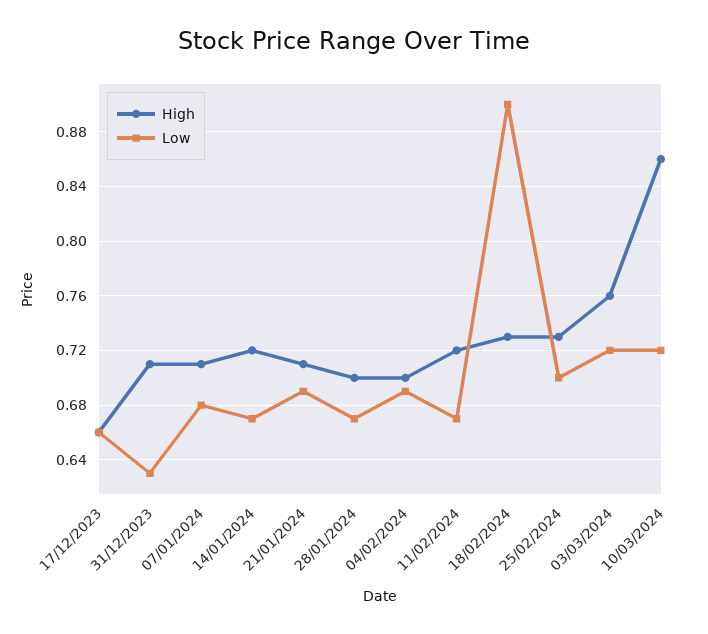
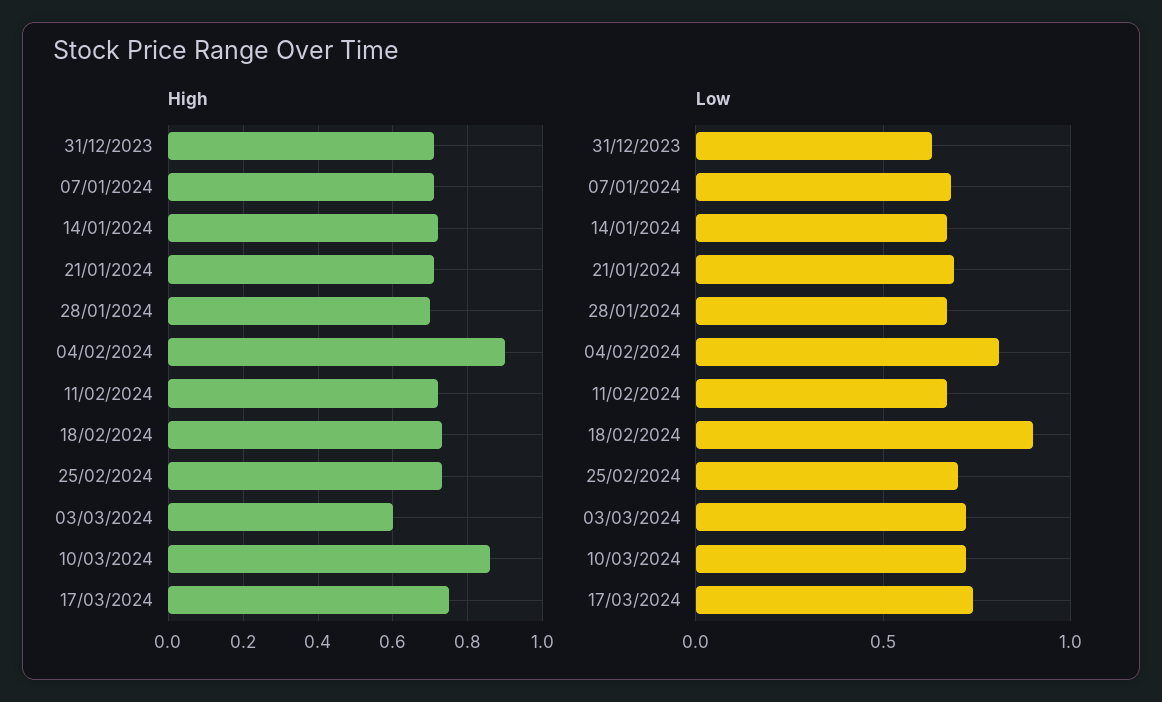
High, 17/12/2023: 0.66 -> none
Low, 17/12/2023: 0.66 -> none
High, 04/02/2024: 0.7 -> 0.9
Low, 04/02/2024: 0.69 -> 0.8
High, 03/03/2024: 0.76 -> 0.6
High, 17/03/2024: none -> 0.75
Low, 17/03/2024: none -> 0.75

